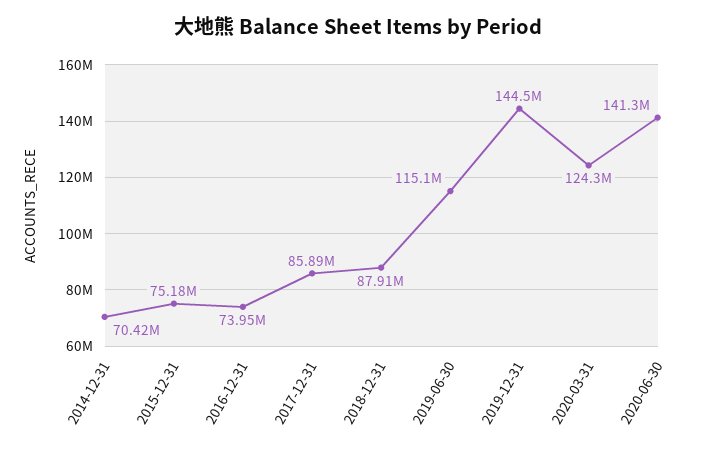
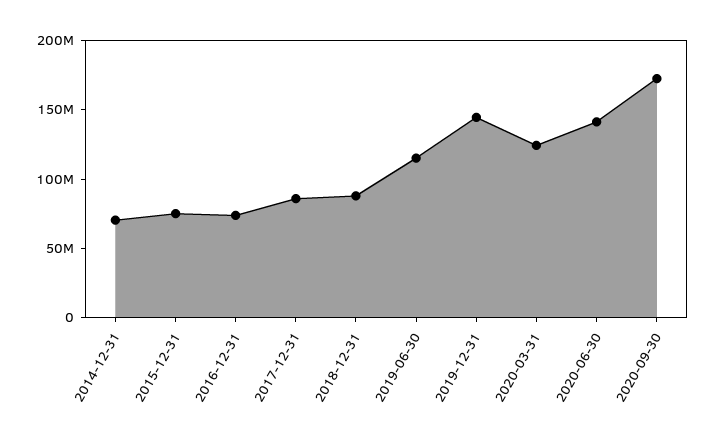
2020-09-30: none -> 170000000

